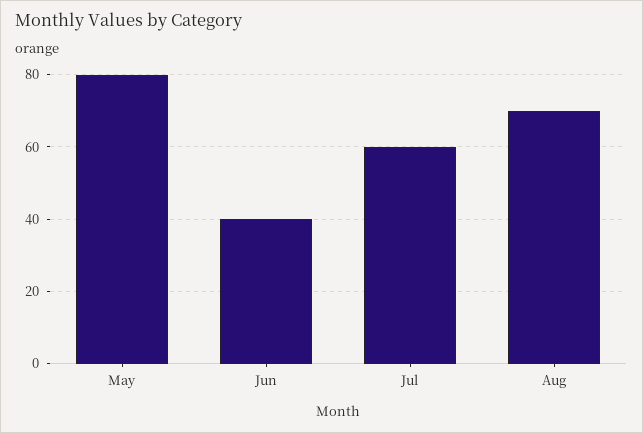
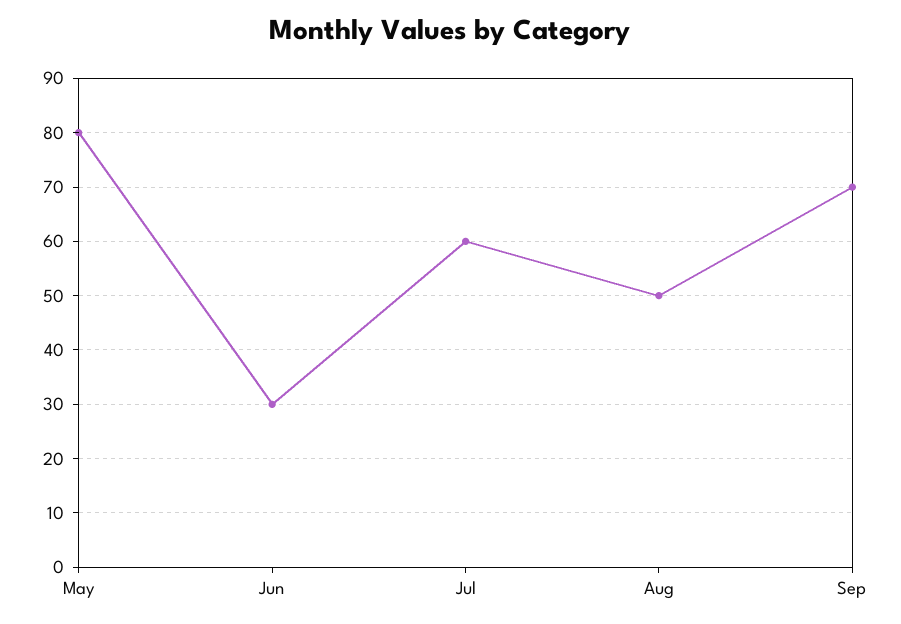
Jun: 40 -> 30
Aug: 70 -> 50
Sep: none -> 70

